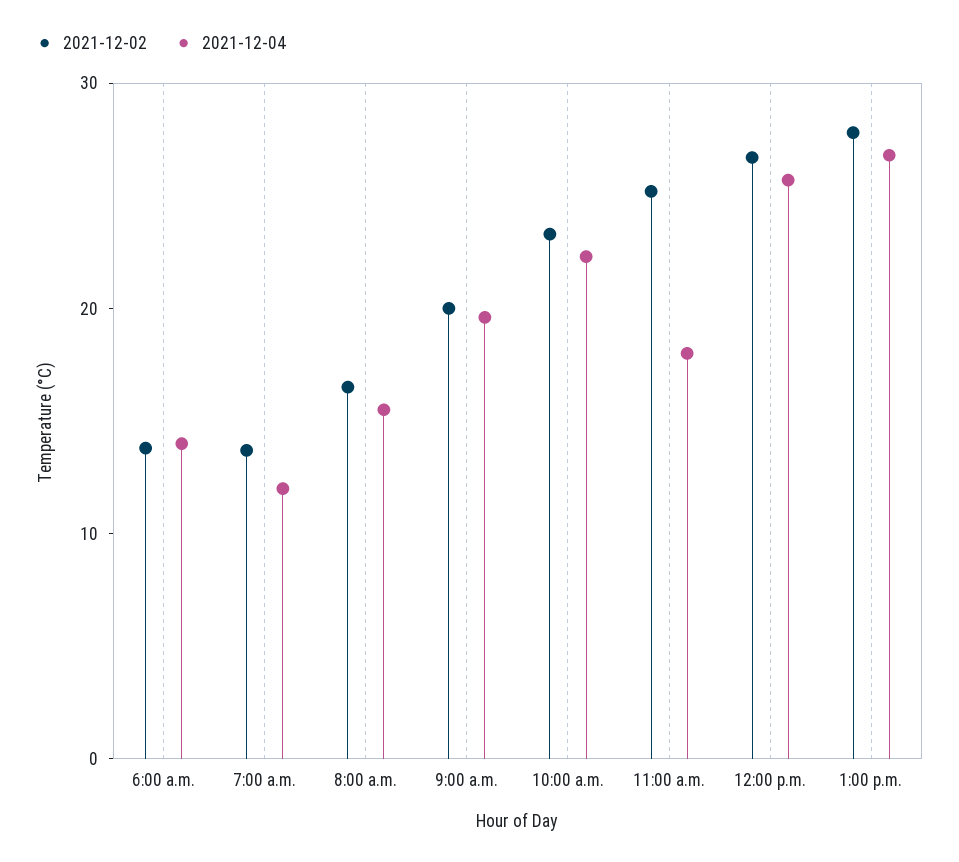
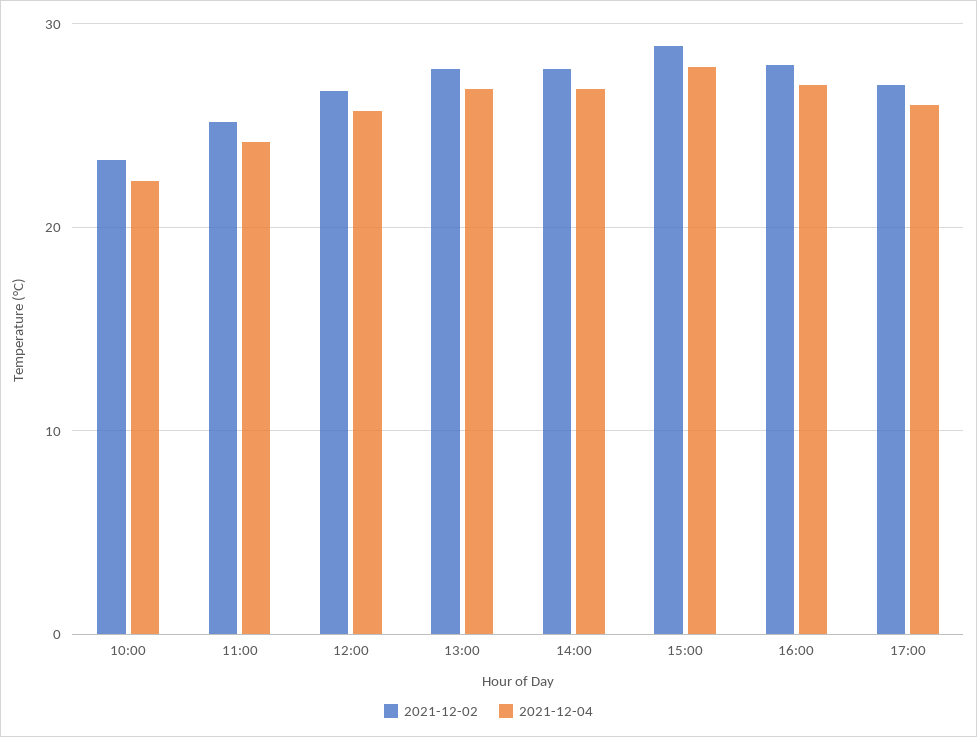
2021-12-02, 6:00 a.m.: 14 -> none
2021-12-04, 6:00 a.m.: 14 -> none
2021-12-02, 7:00 a.m.: 14 -> none
2021-12-04, 7:00 a.m.: 12 -> none
2021-12-02, 8:00 a.m.: 16 -> none
2021-12-04, 8:00 a.m.: 16 -> none
2021-12-02, 9:00 a.m.: 20 -> none
2021-12-04, 9:00 a.m.: 20 -> none
2021-12-04, 11:00 a.m.: 18 -> 24
2021-12-02, 14:00: none -> 28
2021-12-04, 14:00: none -> 27
2021-12-02, 15:00: none -> 29
2021-12-04, 15:00: none -> 28
2021-12-02, 16:00: none -> 28
2021-12-04, 16:00: none -> 27
2021-12-02, 17:00: none -> 27
2021-12-04, 17:00: none -> 26

